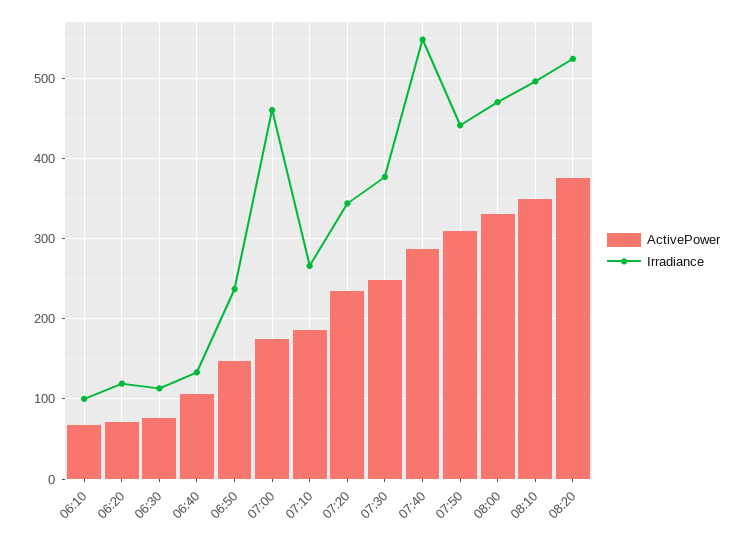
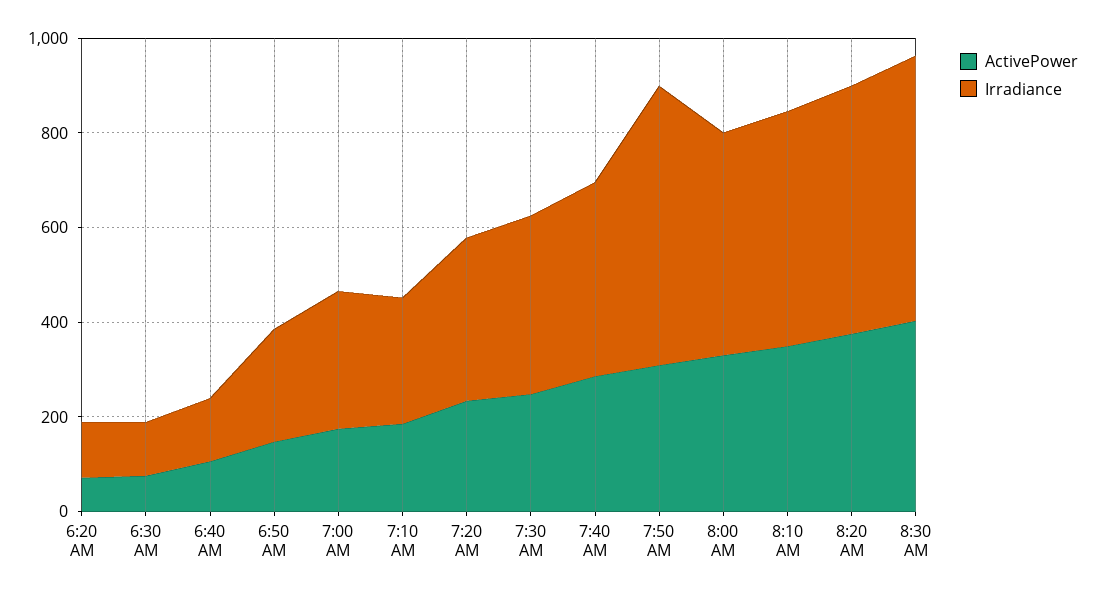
ActivePower, 06:10: 70 -> none
Irradiance, 06:10: 100 -> none
Irradiance, 07:00: 460 -> 300
Irradiance, 07:40: 550 -> 400
Irradiance, 07:50: 440 -> 600
ActivePower, 8:30 AM: none -> 400
Irradiance, 8:30 AM: none -> 550

